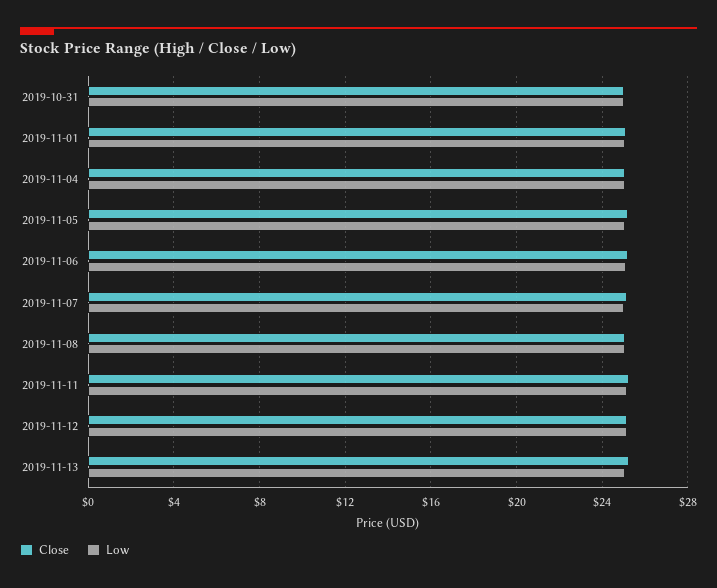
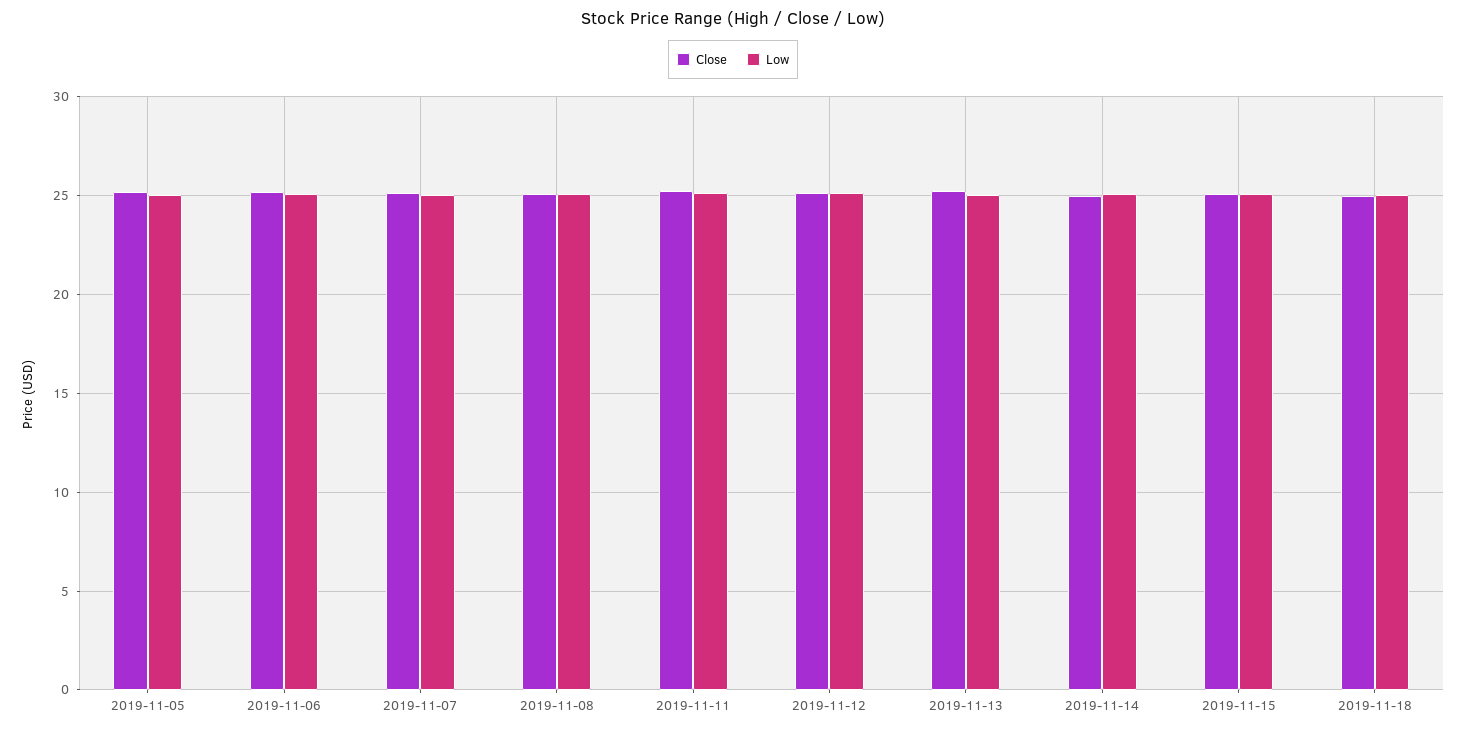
Close, 2019-10-31: 25 -> none
Low, 2019-10-31: 25 -> none
Close, 2019-11-01: 25 -> none
Low, 2019-11-01: 25 -> none
Close, 2019-11-04: 25 -> none
Low, 2019-11-04: 25 -> none
Close, 2019-11-14: none -> 25
Low, 2019-11-14: none -> 25
Close, 2019-11-15: none -> 25
Low, 2019-11-15: none -> 25
Close, 2019-11-18: none -> 25
Low, 2019-11-18: none -> 25

